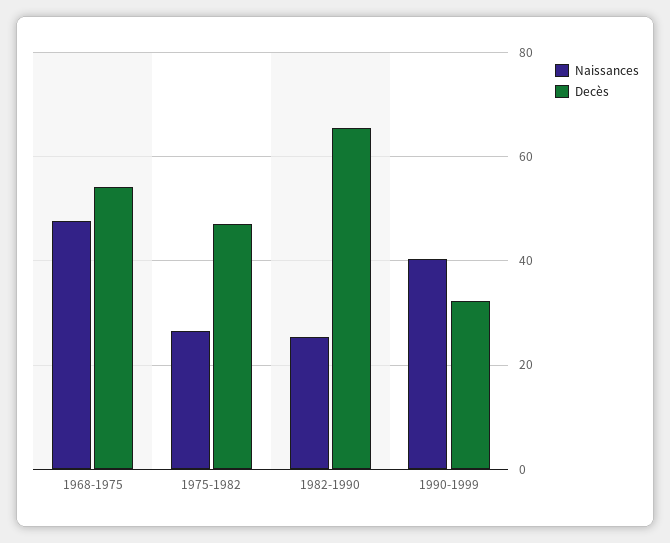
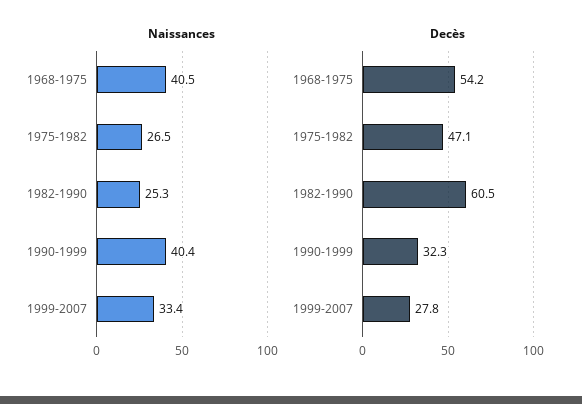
Naissances, 1968-1975: 48 -> 40.5
Decès, 1982-1990: 66 -> 60.5
Naissances, 1999-2007: none -> 33.4
Decès, 1999-2007: none -> 27.8

